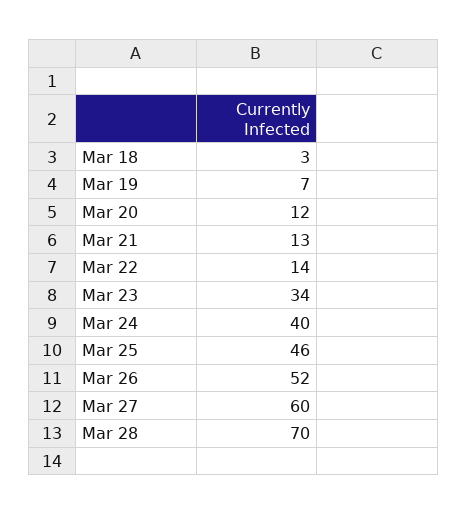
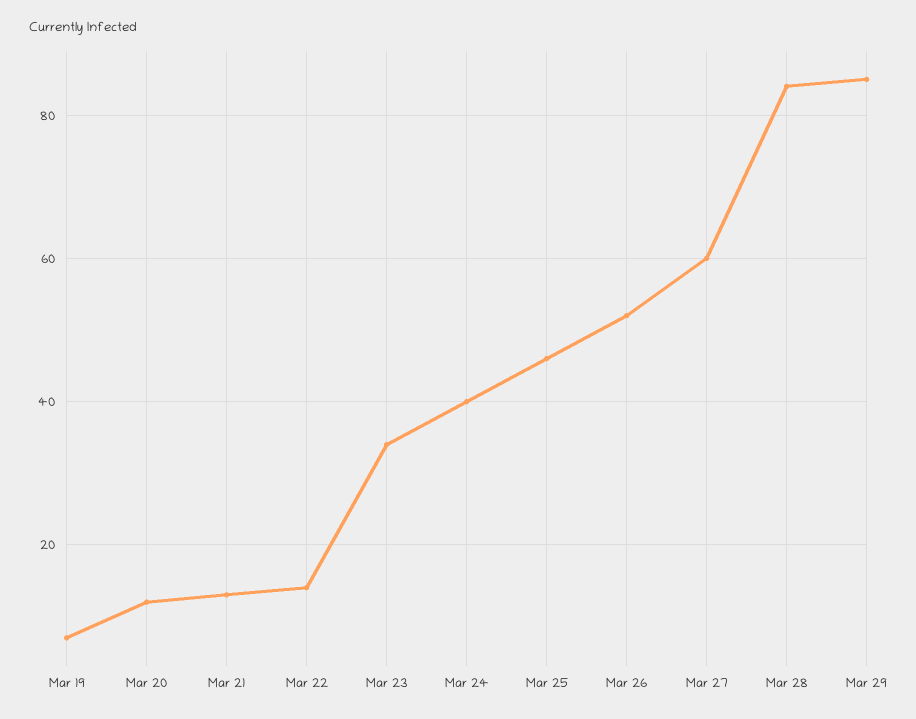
Mar 18: 3 -> none
Mar 28: 70 -> 85
Mar 29: none -> 85

